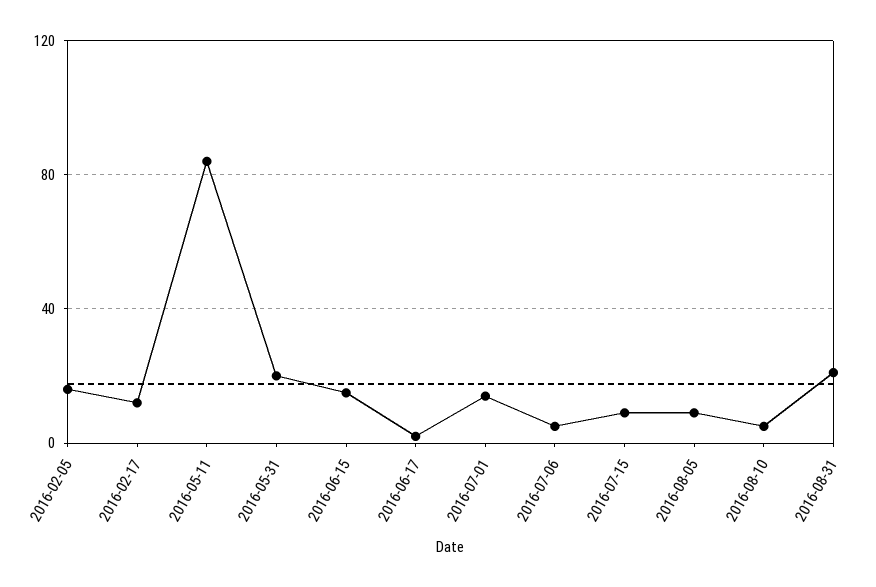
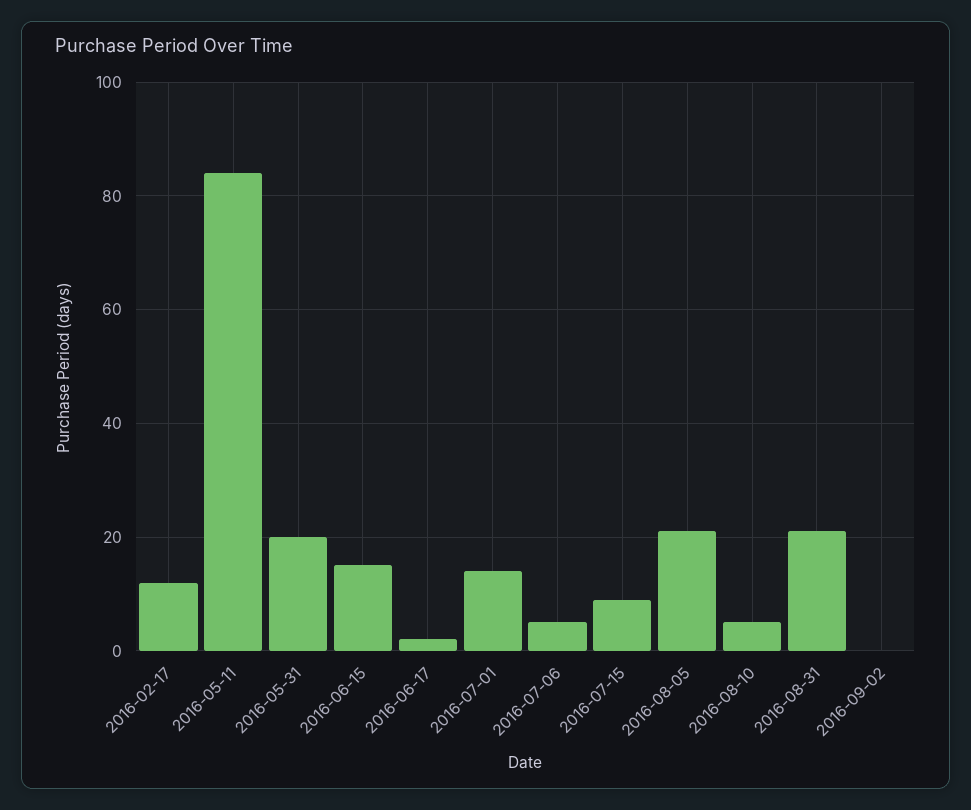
2016-02-05: 15 -> none
2016-08-05: 10 -> 20
2016-09-02: none -> 0

